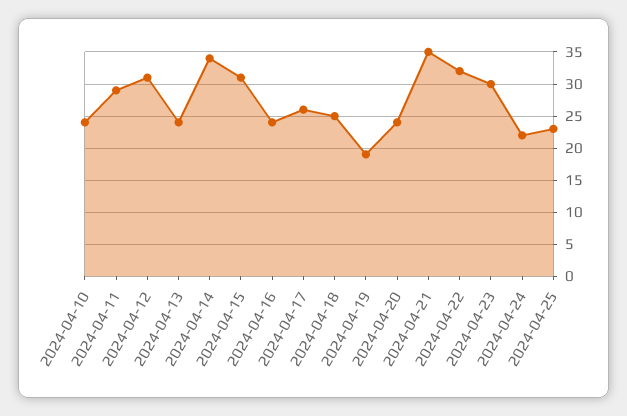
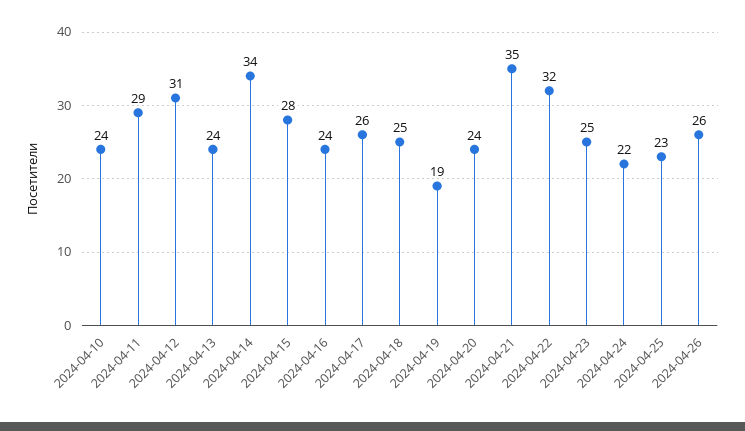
2024-04-15: 31 -> 28
2024-04-23: 30 -> 25
2024-04-26: none -> 26

